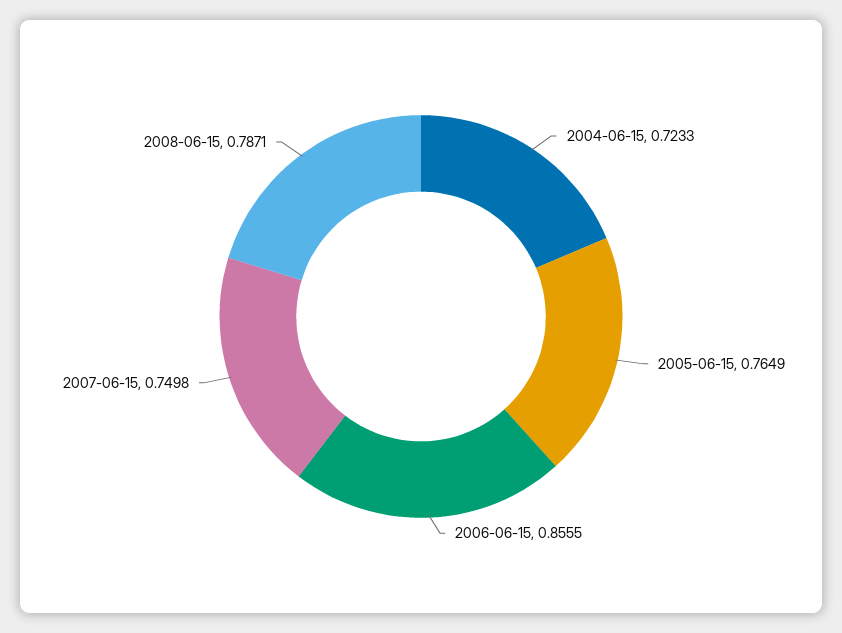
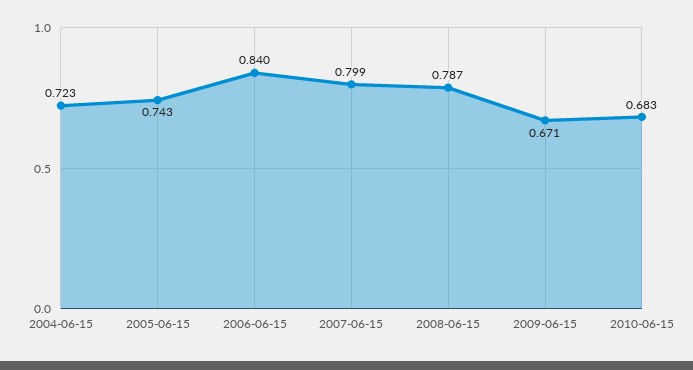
2005-06-15: 0.7649 -> 0.743
2006-06-15: 0.8555 -> 0.84
2007-06-15: 0.7498 -> 0.799
2009-06-15: none -> 0.671
2010-06-15: none -> 0.683

